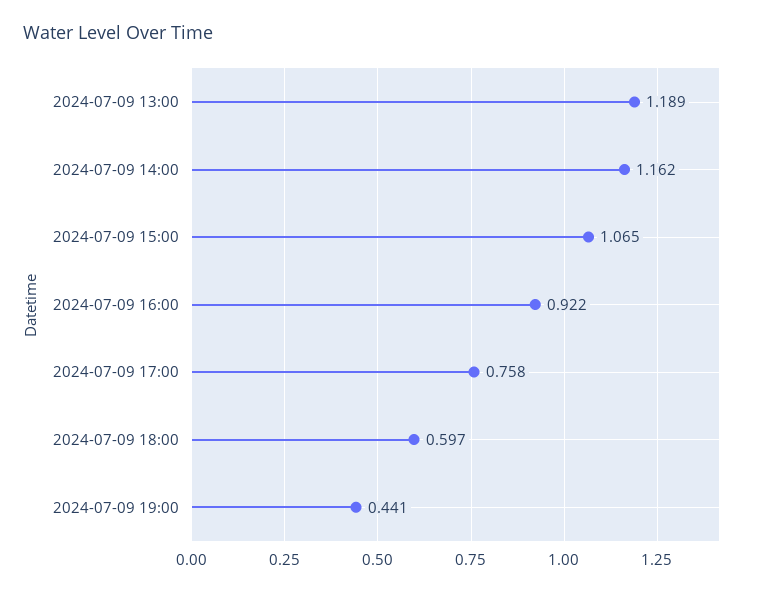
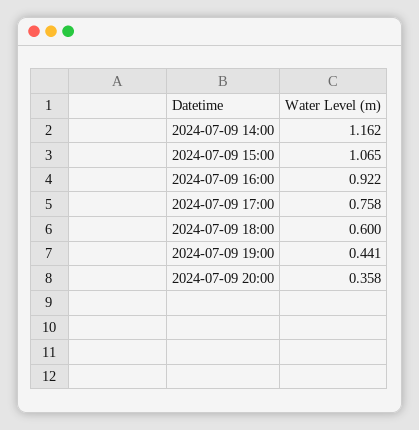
2024-07-09 13:00: 1.189 -> none
2024-07-09 18:00: 0.597 -> 0.6
2024-07-09 20:00: none -> 0.358

